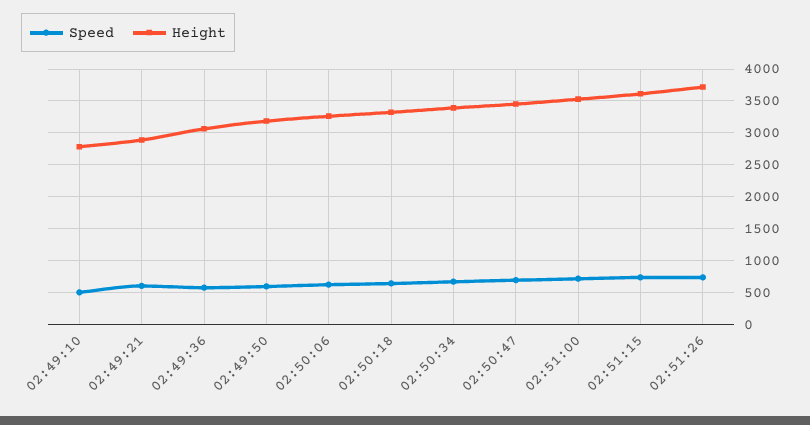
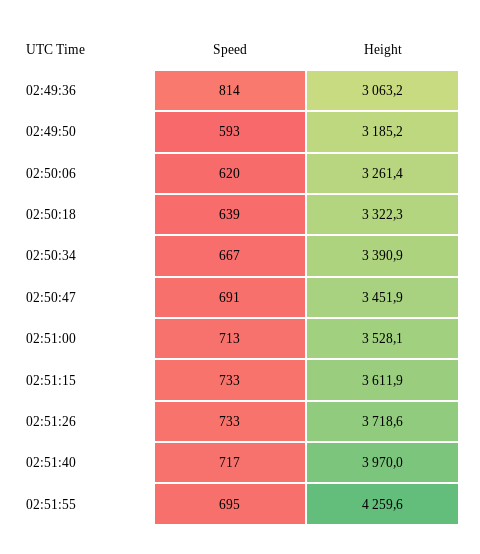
Speed, 02:49:10: 500 -> none
Height, 02:49:10: 2800 -> none
Speed, 02:49:21: 600 -> none
Height, 02:49:21: 2900 -> none
Speed, 02:49:36: 600 -> 814
Speed, 02:51:40: none -> 717
Height, 02:51:40: none -> 3970
Speed, 02:51:55: none -> 695
Height, 02:51:55: none -> 4259.6

